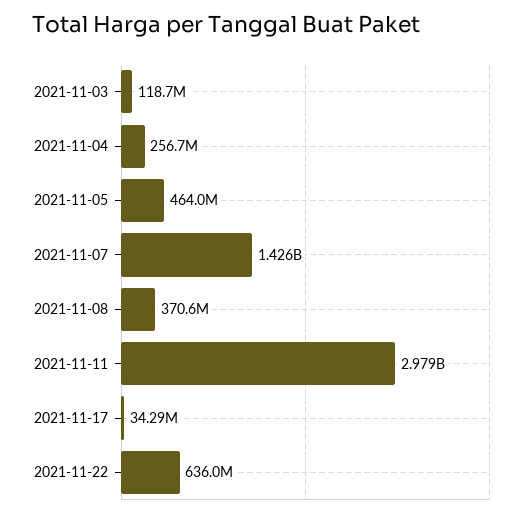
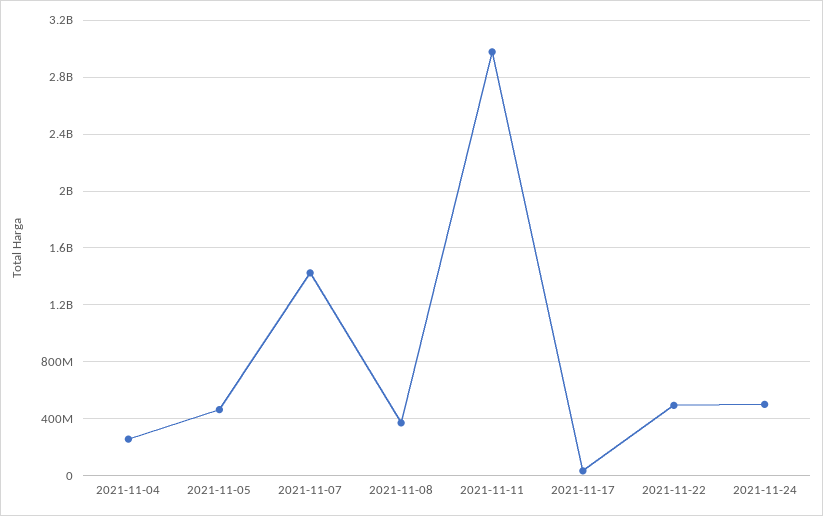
2021-11-03: 118700000 -> none
2021-11-22: 636000000 -> 500000000
2021-11-24: none -> 500000000

